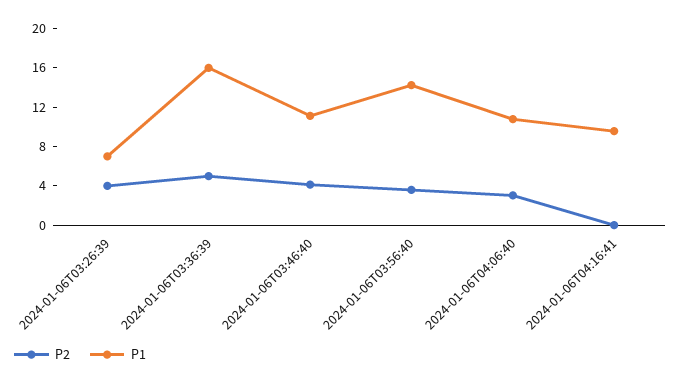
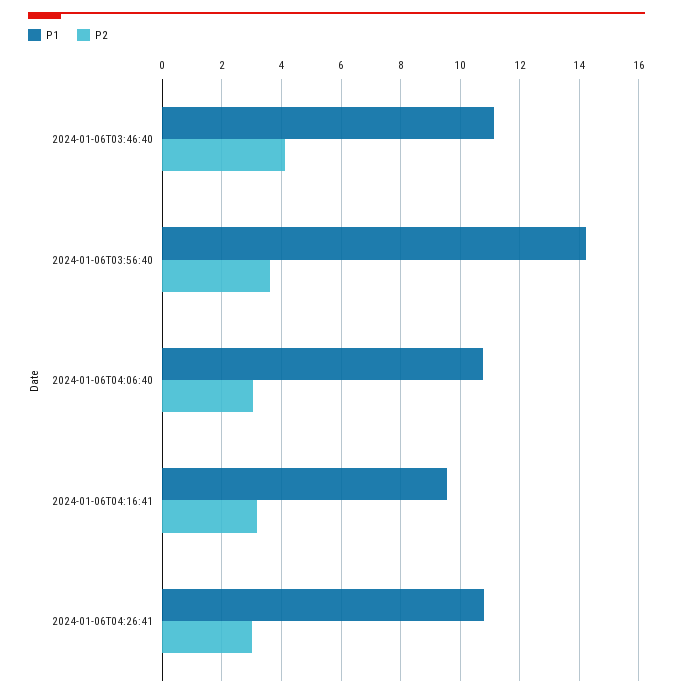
P2, 2024-01-06T03:26:39: 4 -> none
P1, 2024-01-06T03:26:39: 7 -> none
P2, 2024-01-06T03:36:39: 5 -> none
P1, 2024-01-06T03:36:39: 16 -> none
P2, 2024-01-06T04:16:41: 0 -> 3.25
P1, 2024-01-06T04:26:41: none -> 10.75
P2, 2024-01-06T04:26:41: none -> 3

